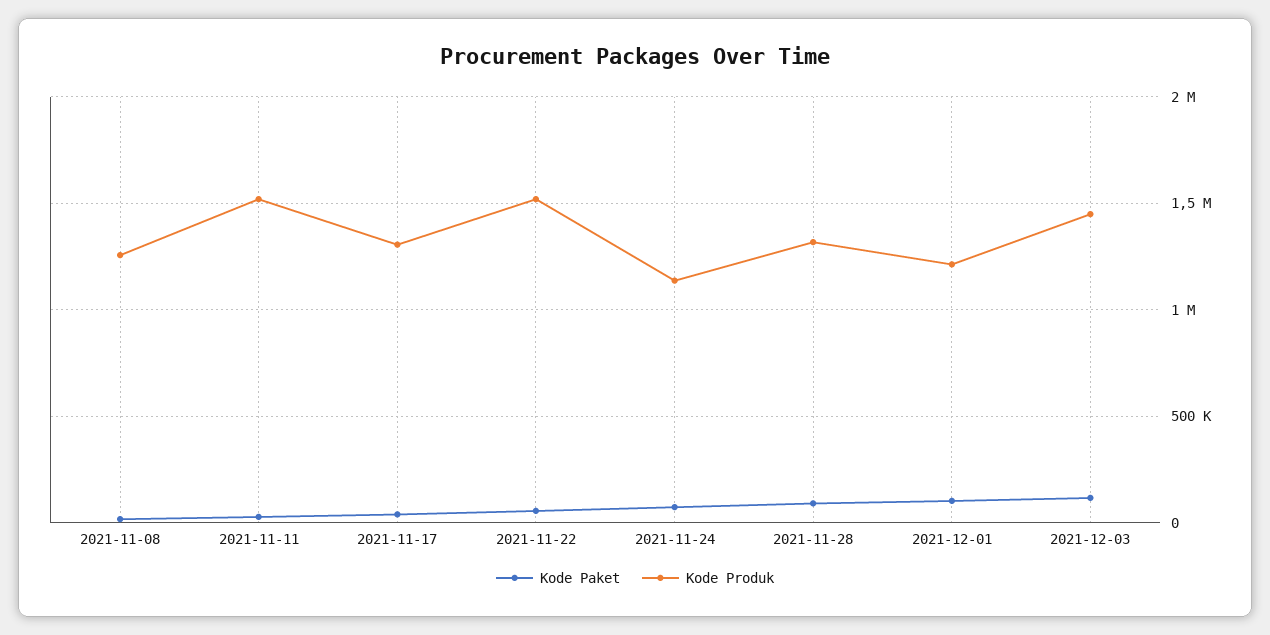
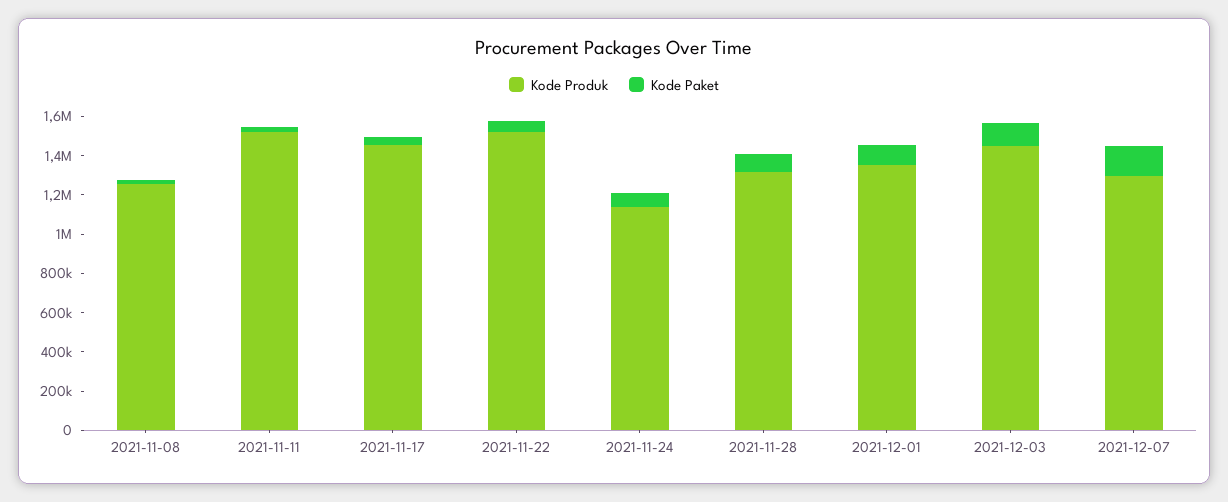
Kode Produk, 2021-11-17: 1300000 -> 1450000
Kode Produk, 2021-12-01: 1200000 -> 1350000
Kode Produk, 2021-12-07: none -> 1300000
Kode Paket, 2021-12-07: none -> 150000

